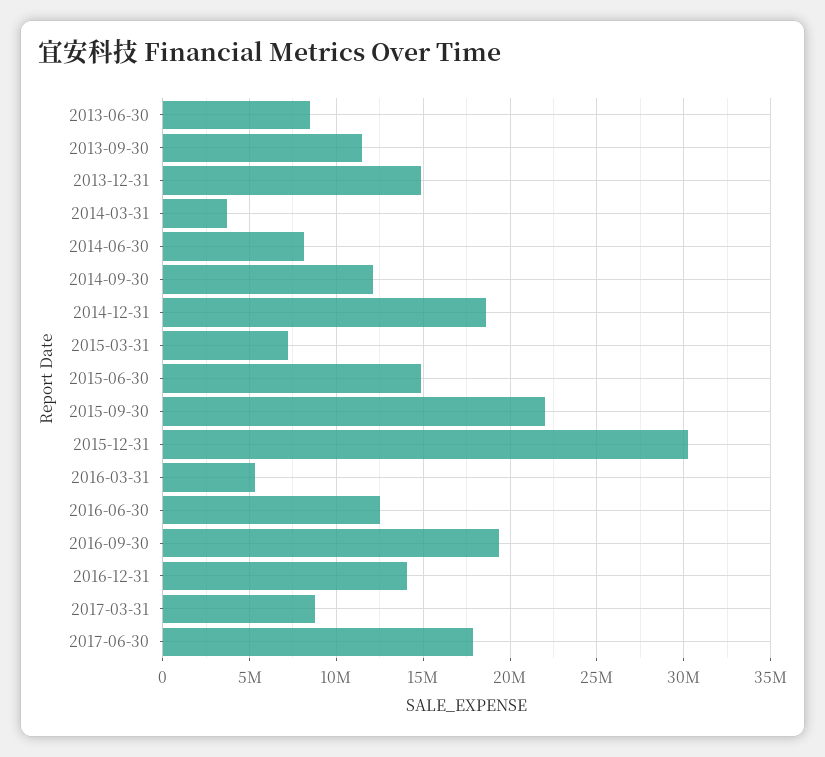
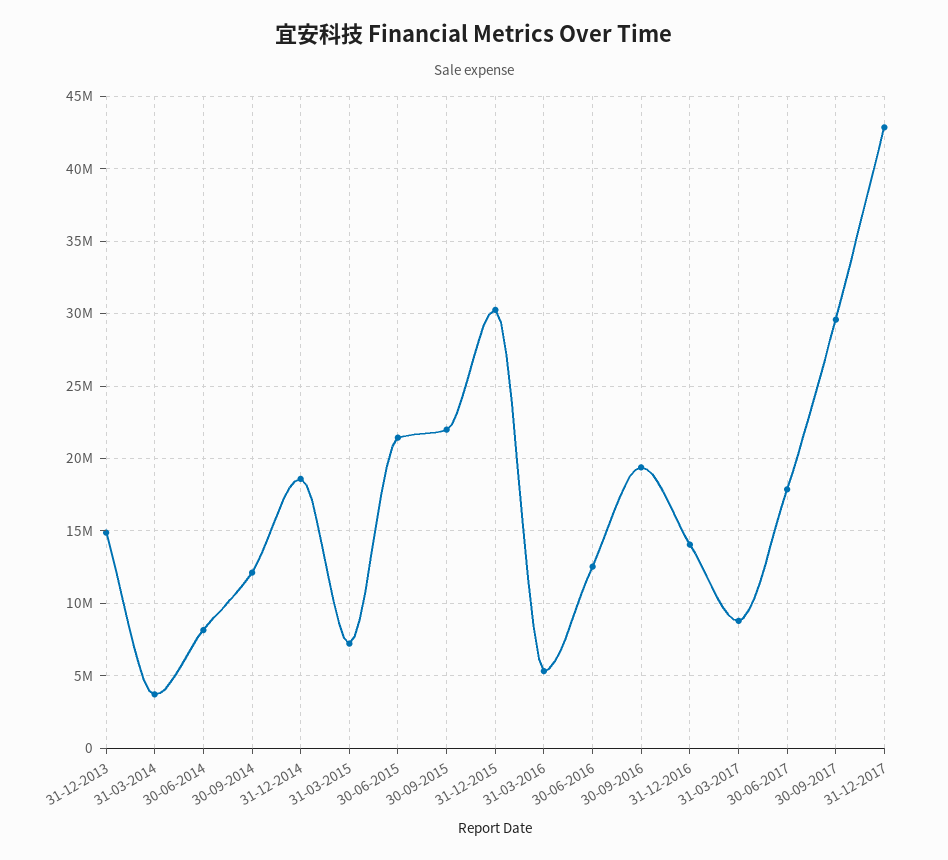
2013-06-30: 8500000 -> none
2013-09-30: 11500000 -> none
2015-06-30: 15000000 -> 21500000
30-09-2017: none -> 29500000
31-12-2017: none -> 43000000

